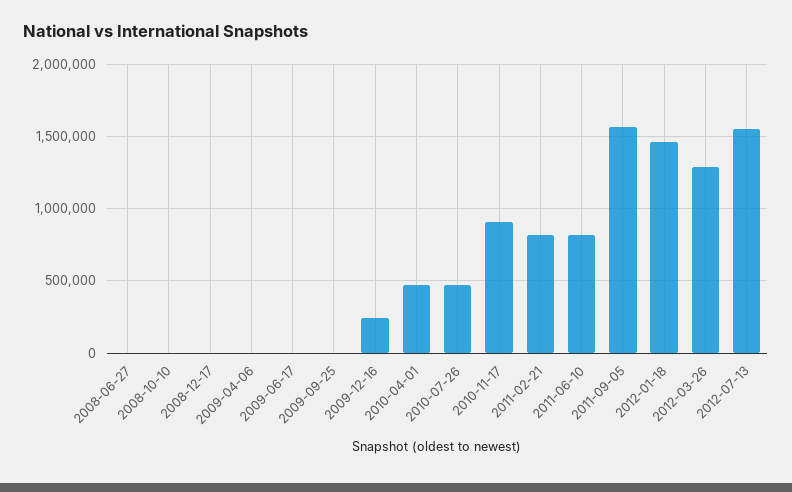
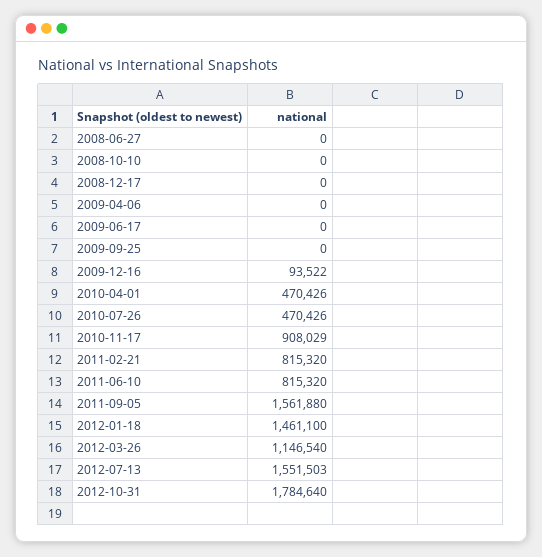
2009-12-16: 250000 -> 93522
2012-03-26: 1300000 -> 1146540
2012-10-31: none -> 1784640

